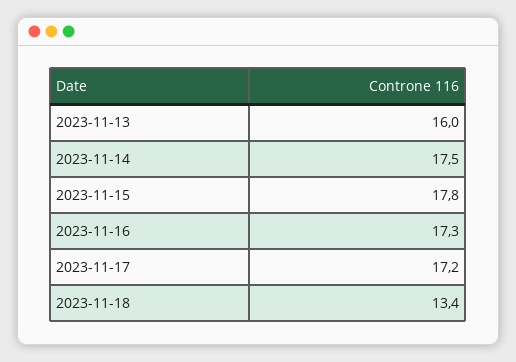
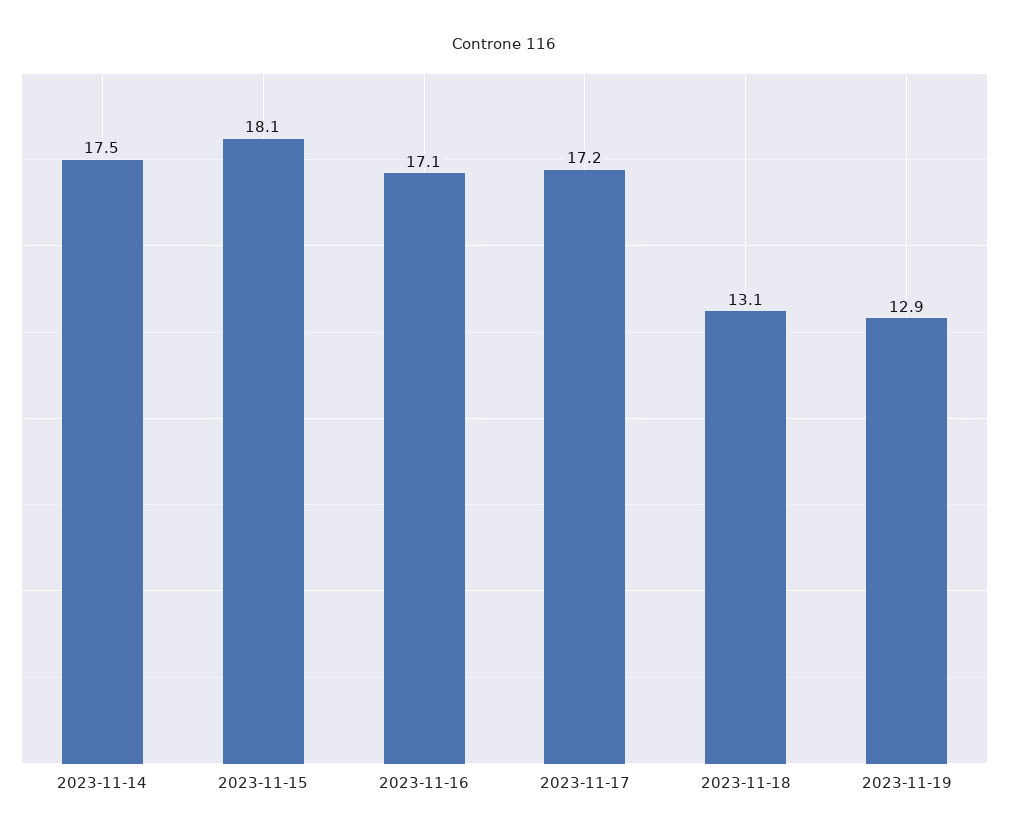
2023-11-13: 16 -> none
2023-11-15: 17.8 -> 18.1
2023-11-16: 17.3 -> 17.1
2023-11-18: 13.4 -> 13.1
2023-11-19: none -> 12.9

